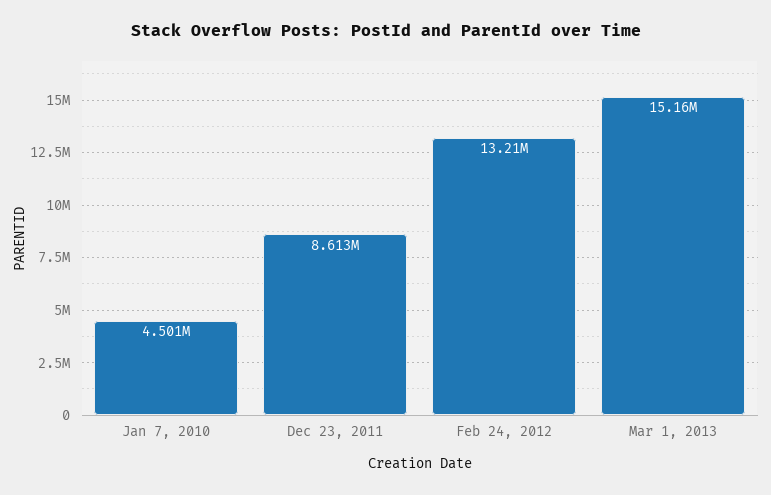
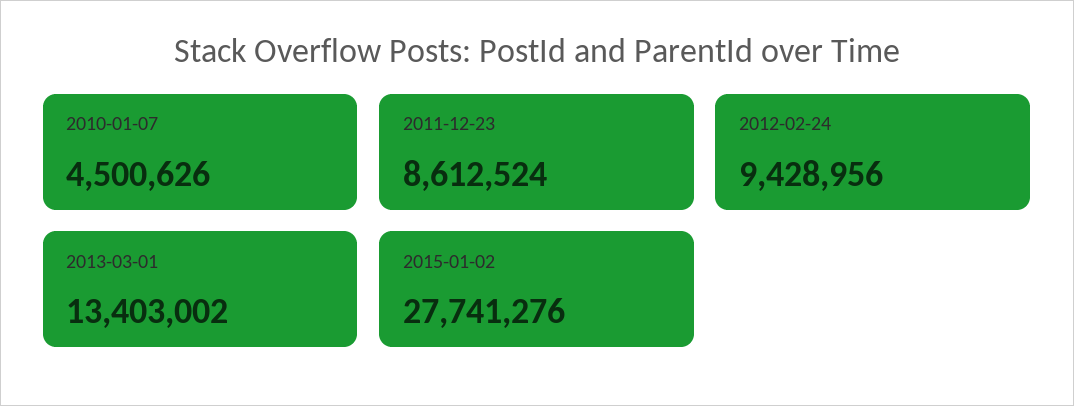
Feb 24, 2012: 13210000 -> 9428956
Mar 1, 2013: 15160000 -> 13403002
2015-01-02: none -> 27741276

